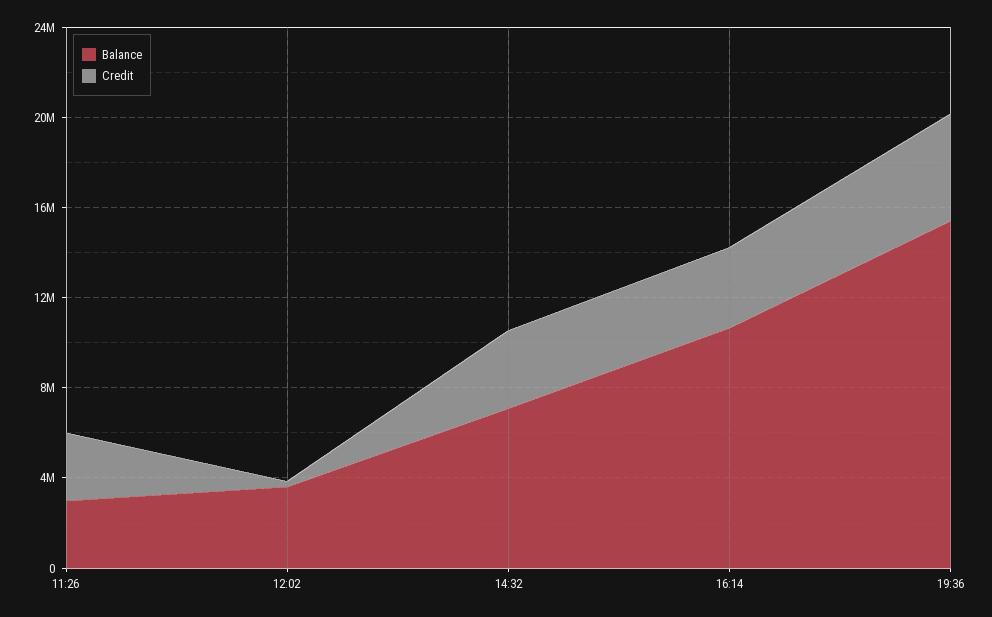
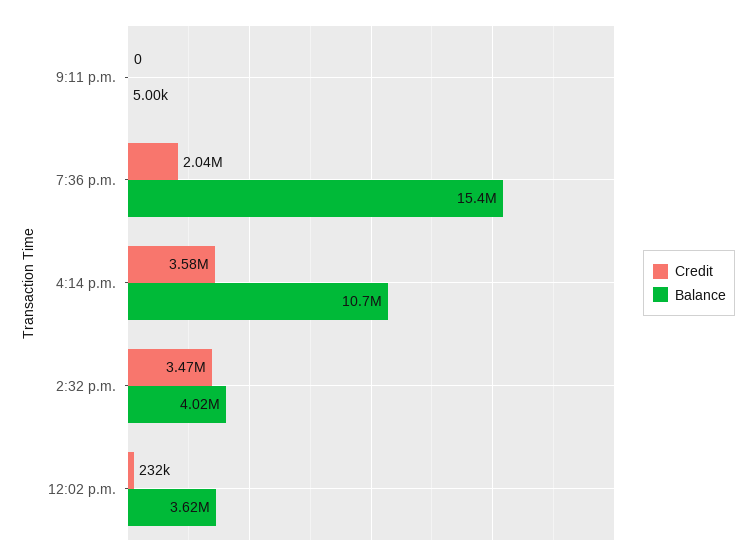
Balance, 11:26: 3000000 -> none
Credit, 11:26: 3000000 -> none
Balance, 14:32: 7000000 -> 4020000
Credit, 19:36: 5000000 -> 2040000
Credit, 9:11 p.m.: none -> 0
Balance, 9:11 p.m.: none -> 5000

